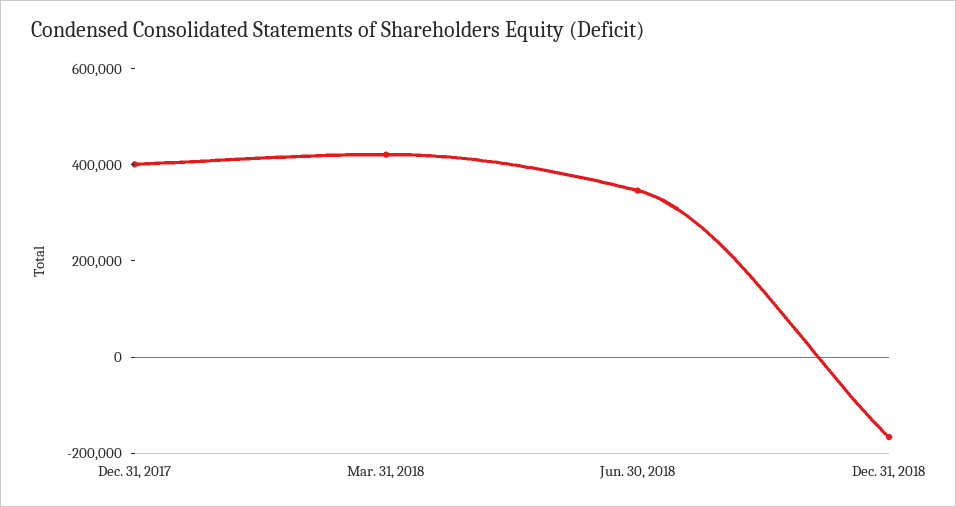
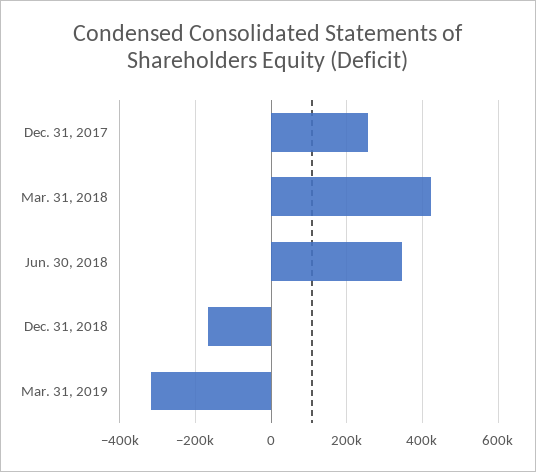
Dec. 31, 2017: 400000 -> 260000
Mar. 31, 2019: none -> -320000

